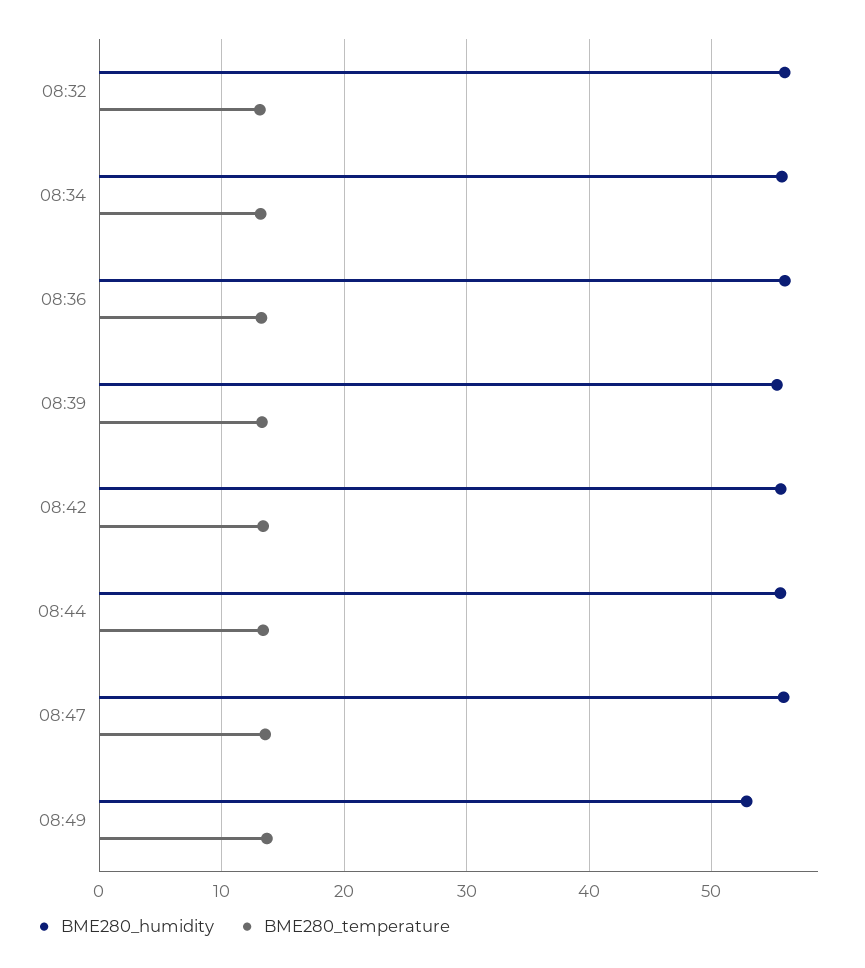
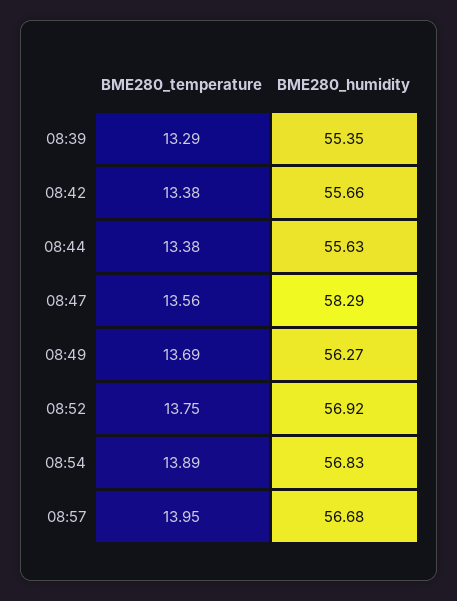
BME280_humidity, 08:32: 56 -> none
BME280_temperature, 08:32: 13 -> none
BME280_humidity, 08:34: 56 -> none
BME280_temperature, 08:34: 13 -> none
BME280_humidity, 08:36: 56 -> none
BME280_temperature, 08:36: 13 -> none
BME280_humidity, 08:47: 56 -> 58.29
BME280_humidity, 08:49: 53 -> 56.27
BME280_temperature, 08:52: none -> 13.75
BME280_humidity, 08:52: none -> 56.92
BME280_temperature, 08:54: none -> 13.89
BME280_humidity, 08:54: none -> 56.83
BME280_temperature, 08:57: none -> 13.95
BME280_humidity, 08:57: none -> 56.68

